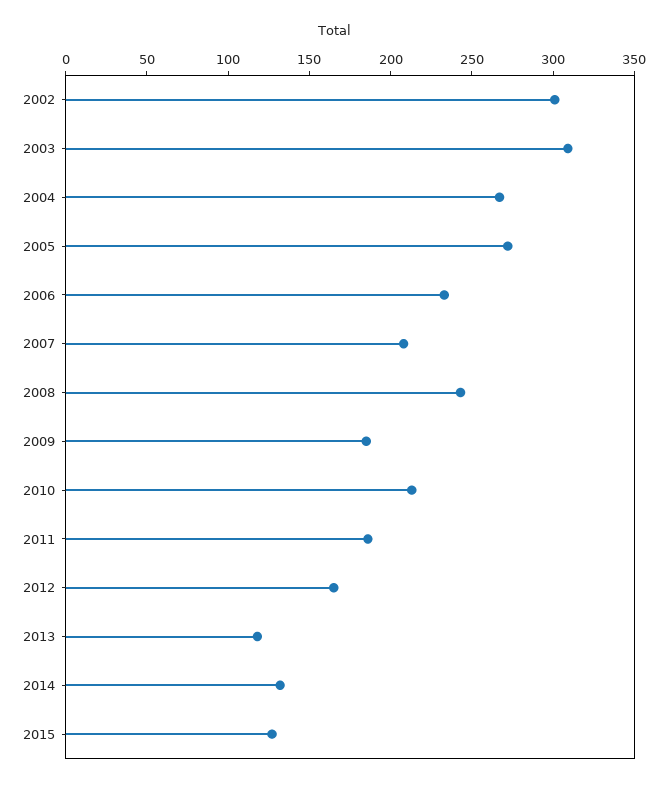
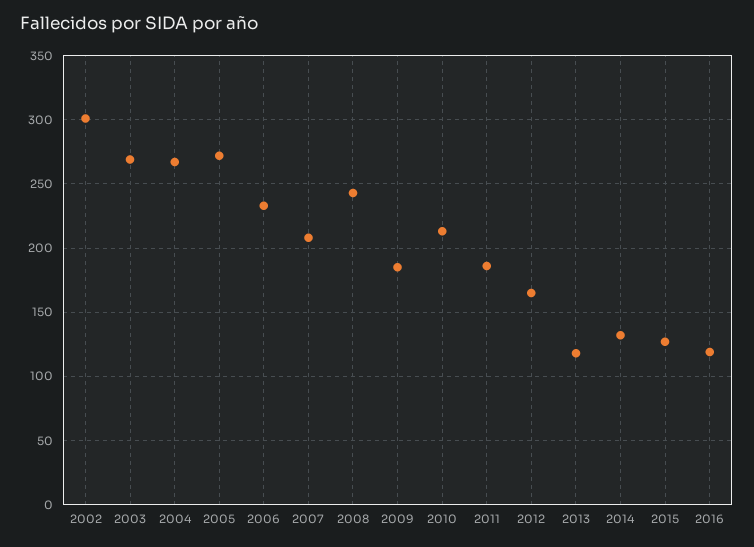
2003: 310 -> 270
2016: none -> 120

